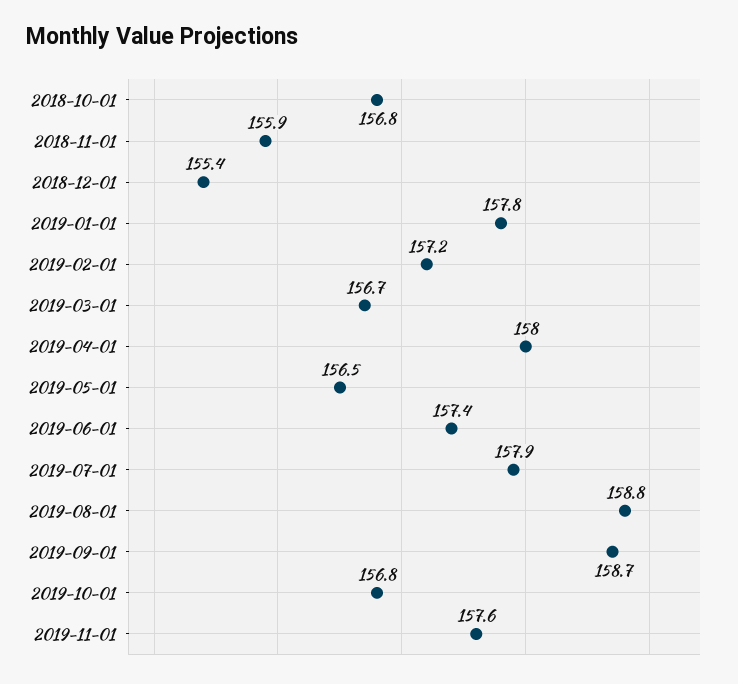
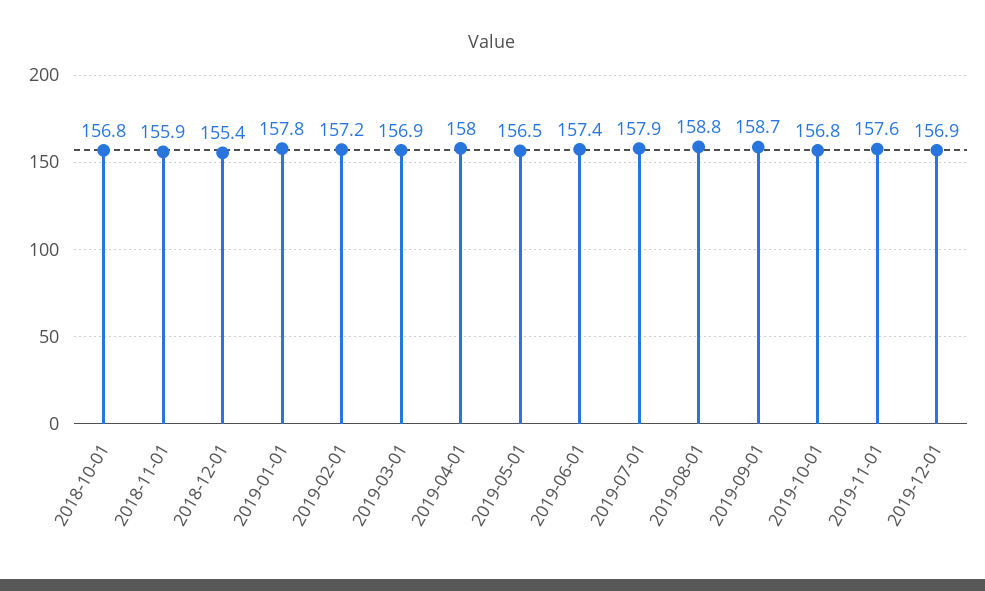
2019-03-01: 156.7 -> 156.9
2019-12-01: none -> 156.9

